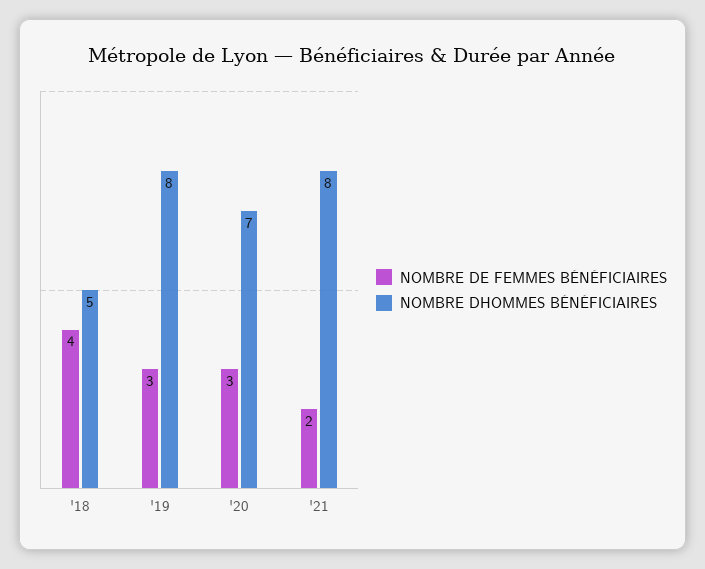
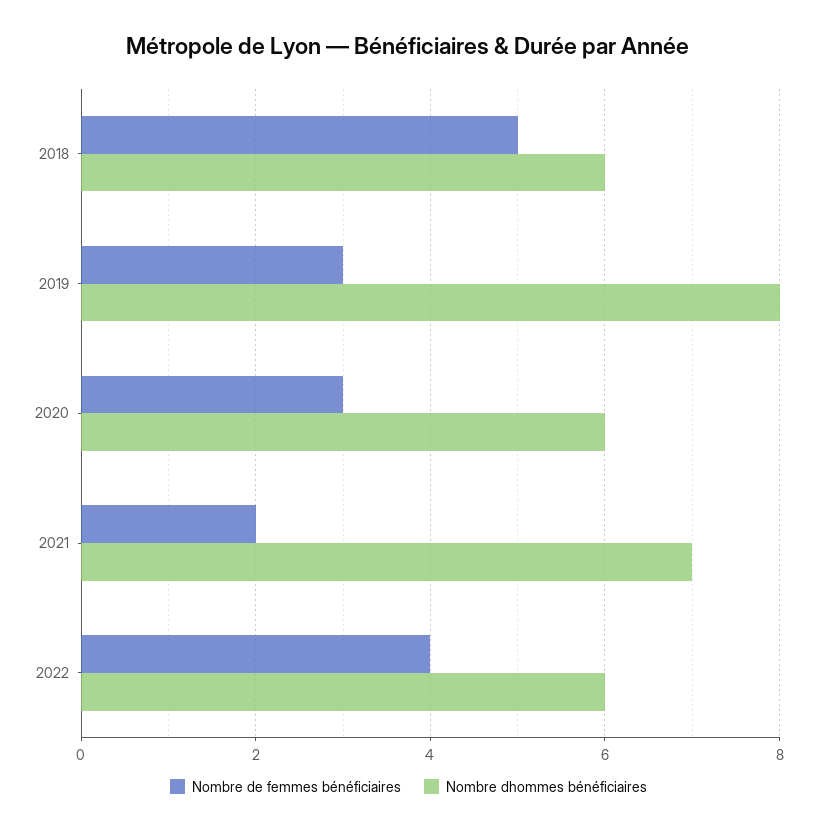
NOMBRE DE FEMMES BÉNÉFICIAIRES, '18: 4 -> 5
NOMBRE DHOMMES BÉNÉFICIAIRES, '18: 5 -> 6
NOMBRE DHOMMES BÉNÉFICIAIRES, '20: 7 -> 6
NOMBRE DHOMMES BÉNÉFICIAIRES, '21: 8 -> 7
NOMBRE DE FEMMES BÉNÉFICIAIRES, 2022: none -> 4
NOMBRE DHOMMES BÉNÉFICIAIRES, 2022: none -> 6

